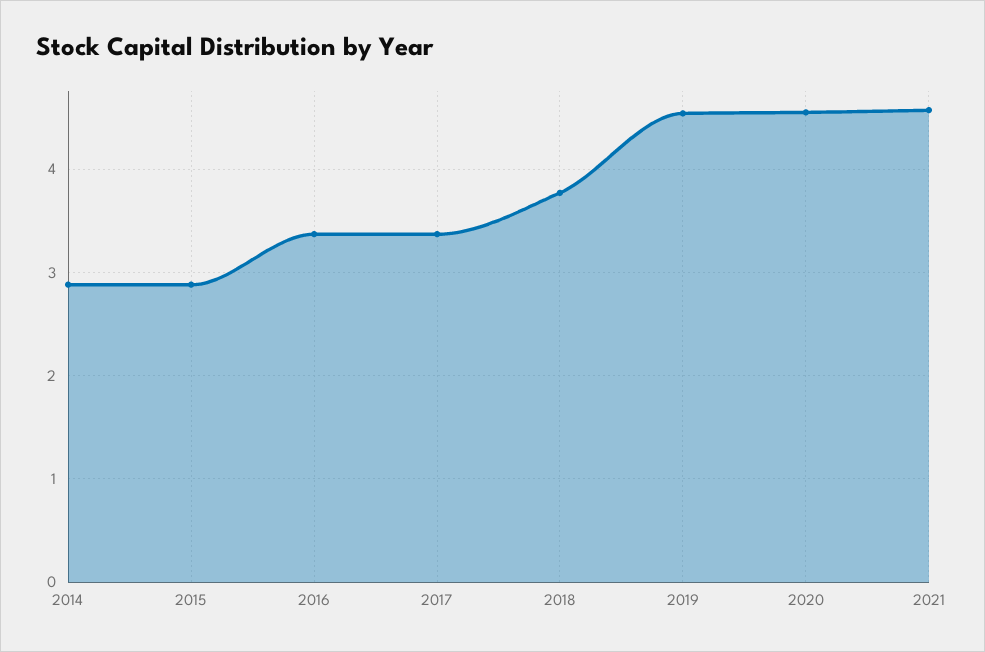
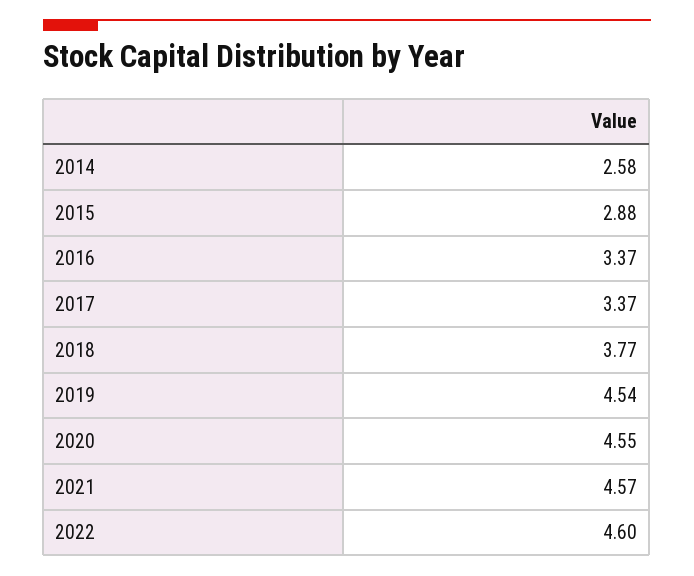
2014: 2.9 -> 2.58
2022: none -> 4.6

